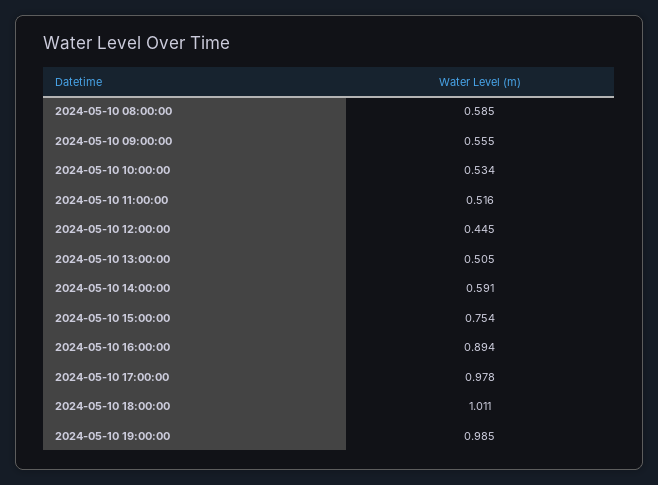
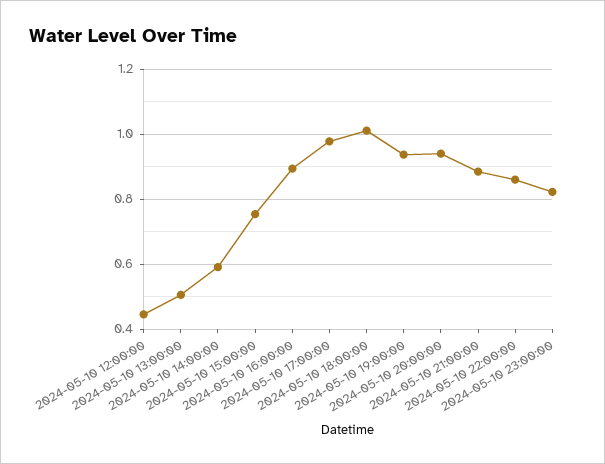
2024-05-10 08:00:00: 0.585 -> none
2024-05-10 09:00:00: 0.555 -> none
2024-05-10 10:00:00: 0.534 -> none
2024-05-10 11:00:00: 0.516 -> none
2024-05-10 19:00:00: 0.985 -> 0.94
2024-05-10 20:00:00: none -> 0.94
2024-05-10 21:00:00: none -> 0.88
2024-05-10 22:00:00: none -> 0.86
2024-05-10 23:00:00: none -> 0.82

